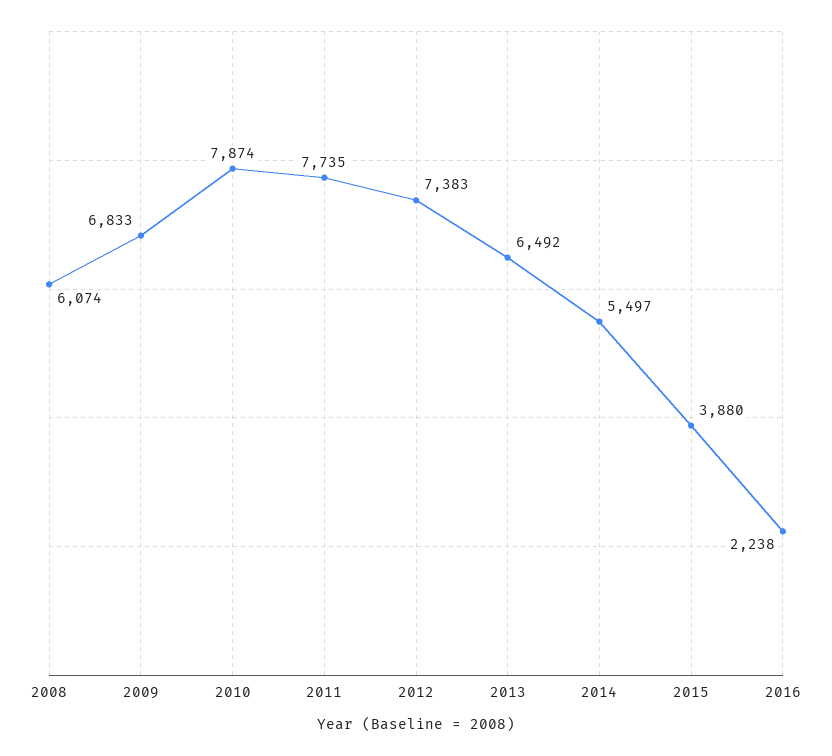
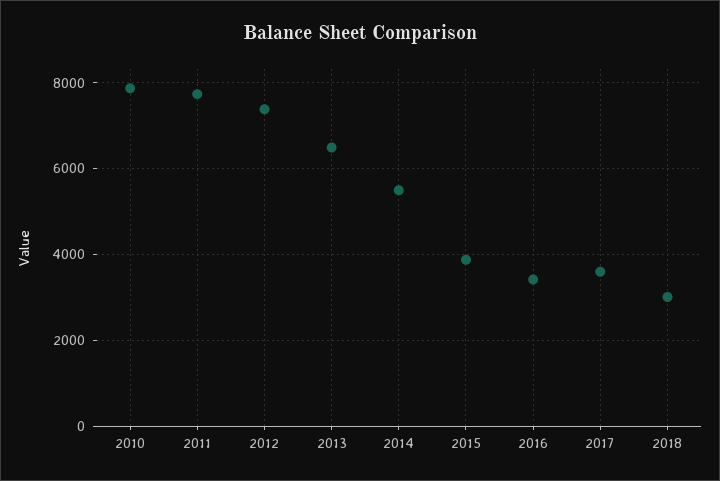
2008: 6074 -> none
2009: 6833 -> none
2016: 2238 -> 3400
2017: none -> 3600
2018: none -> 3000

